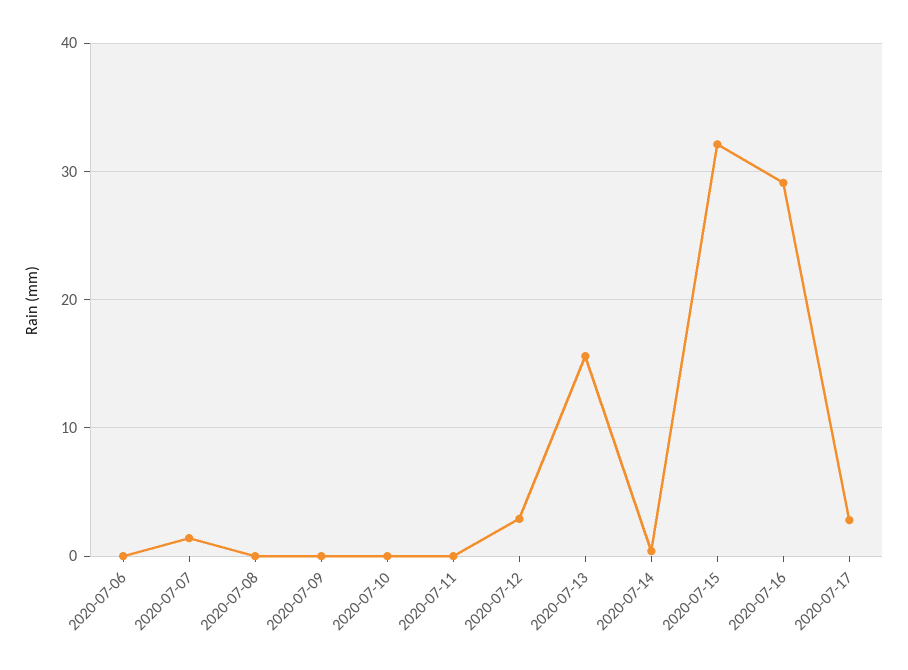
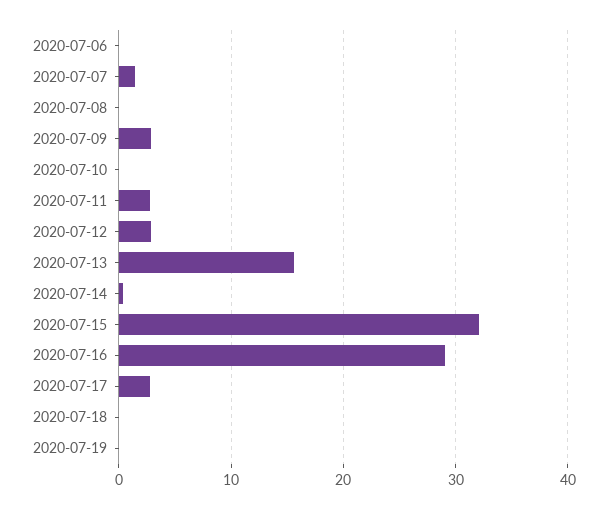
2020-07-09: 0 -> 3
2020-07-11: 0 -> 3
2020-07-18: none -> 0
2020-07-19: none -> 0

